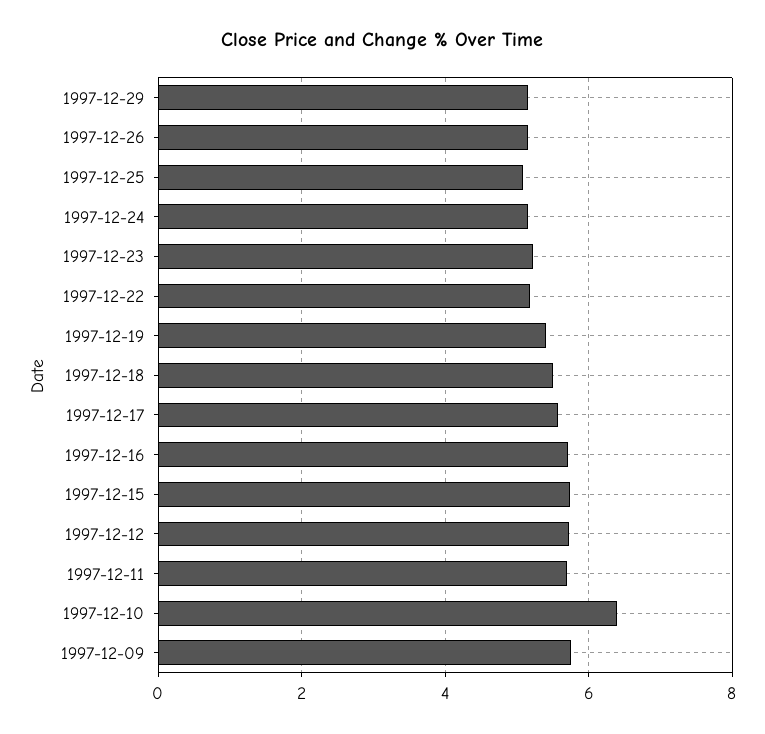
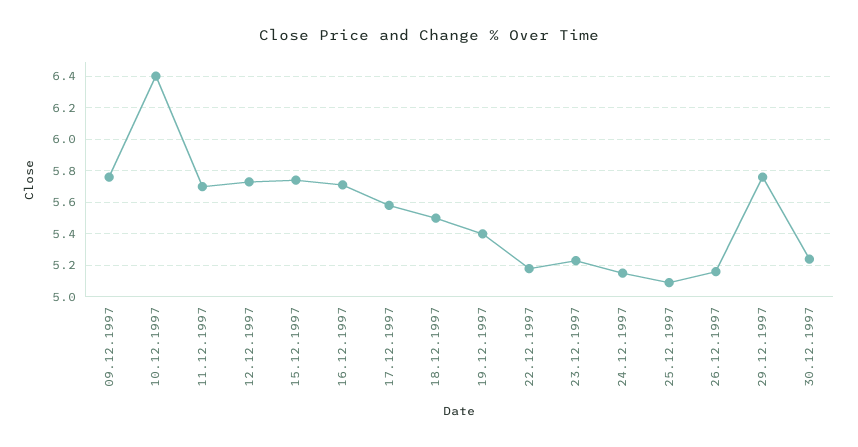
1997-12-29: 5.2 -> 5.75
30.12.1997: none -> 5.25

